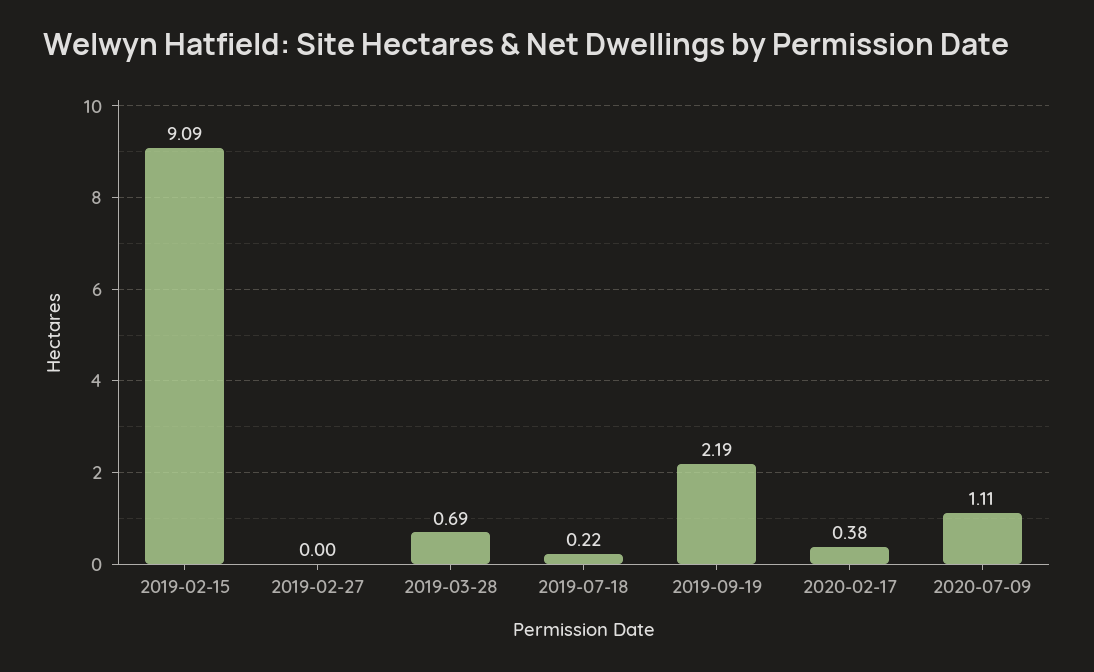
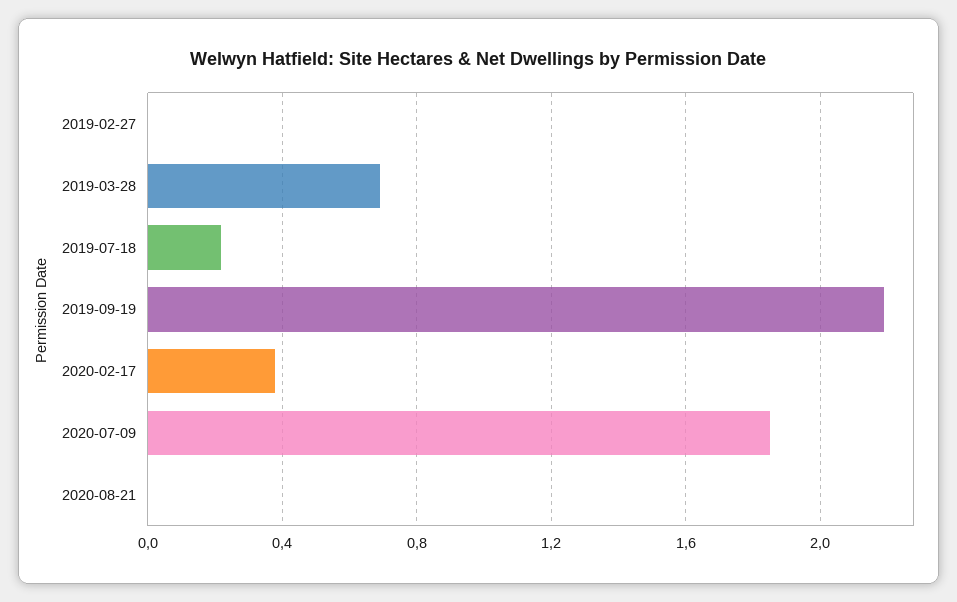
2019-02-15: 9.09 -> none
2020-07-09: 1.11 -> 1.85
2020-08-21: none -> 0

